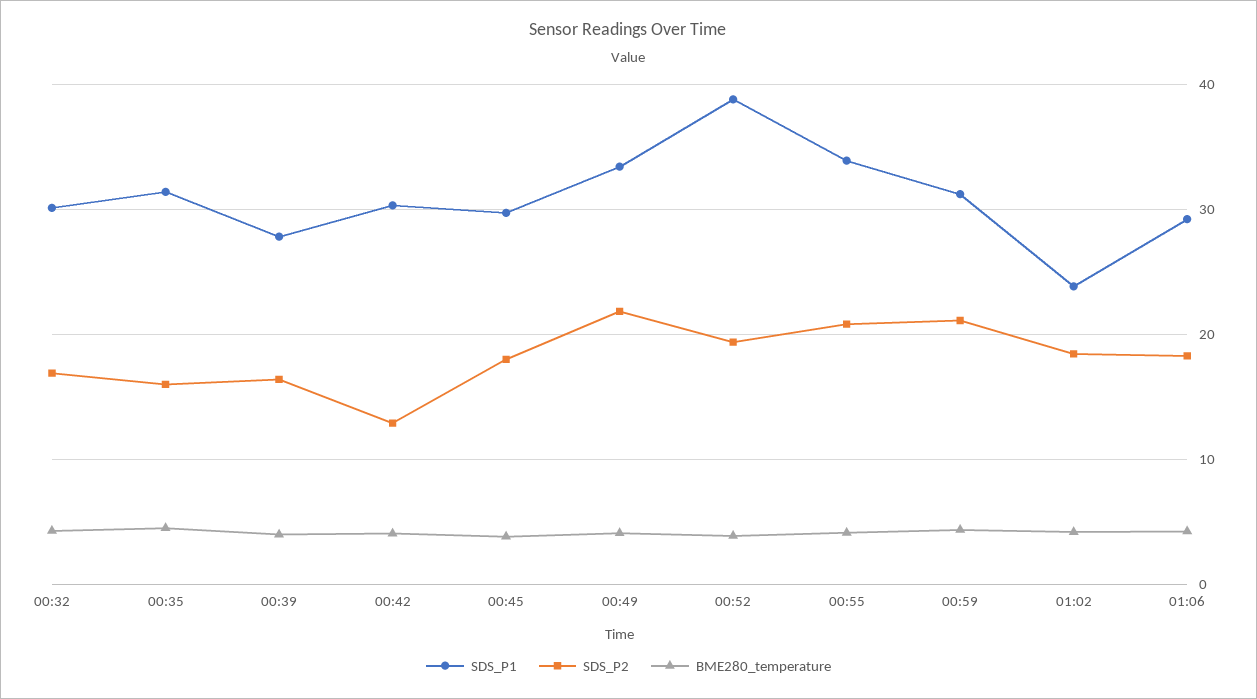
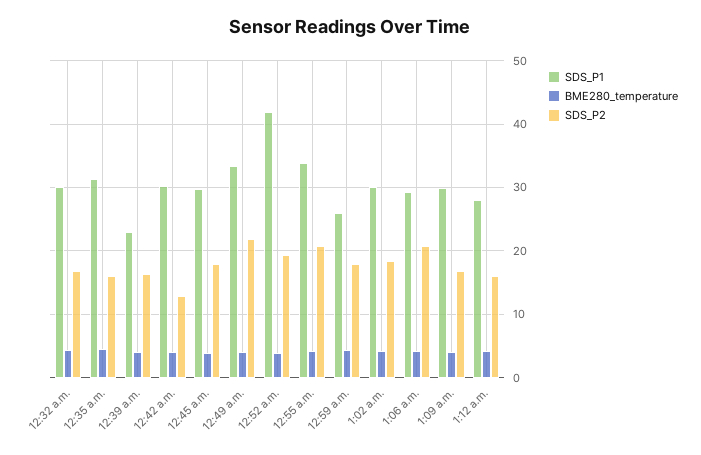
SDS_P1, 00:39: 28 -> 23
SDS_P1, 00:52: 39 -> 42
SDS_P1, 00:59: 31 -> 26
SDS_P2, 00:59: 21 -> 18
SDS_P1, 01:02: 24 -> 30
SDS_P2, 01:06: 18 -> 21
SDS_P1, 1:09 a.m.: none -> 30
BME280_temperature, 1:09 a.m.: none -> 4
SDS_P2, 1:09 a.m.: none -> 17
SDS_P1, 1:12 a.m.: none -> 28
BME280_temperature, 1:12 a.m.: none -> 4
SDS_P2, 1:12 a.m.: none -> 16

